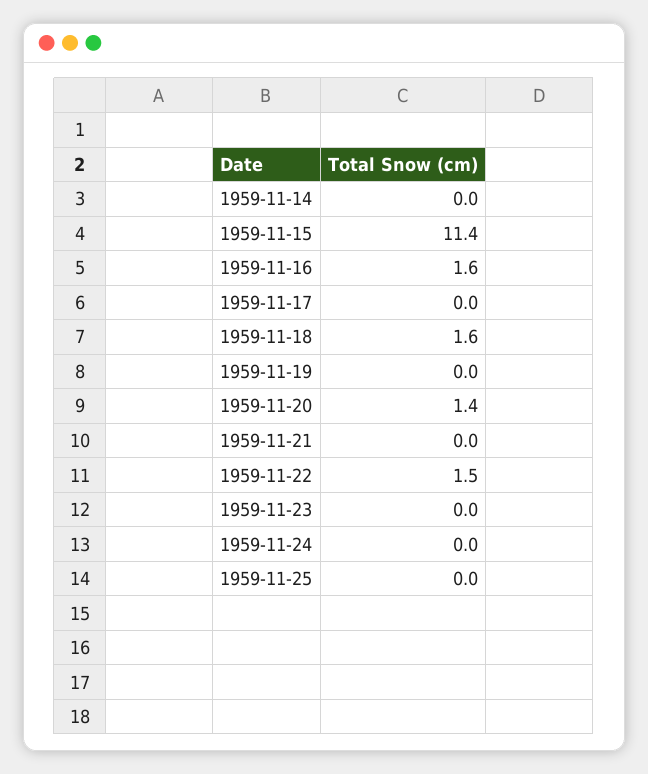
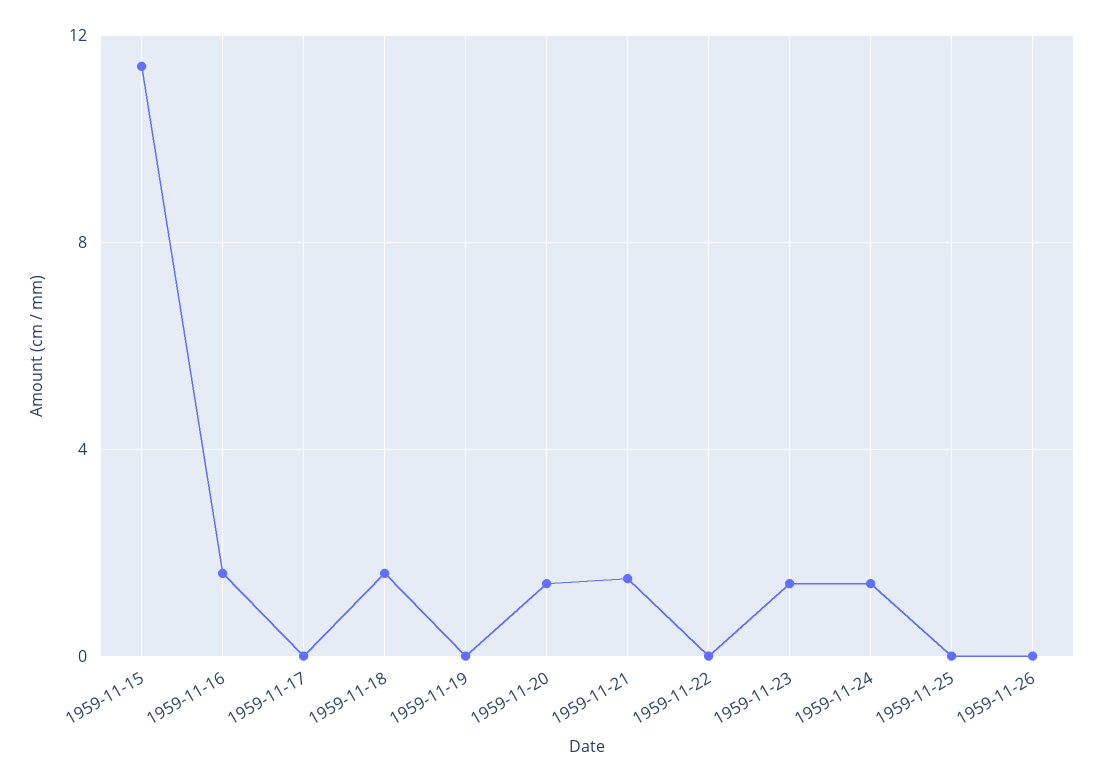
1959-11-14: 0 -> none
1959-11-21: 0 -> 1.5
1959-11-22: 1.5 -> 0
1959-11-23: 0 -> 1.5
1959-11-24: 0 -> 1.5
1959-11-26: none -> 0

